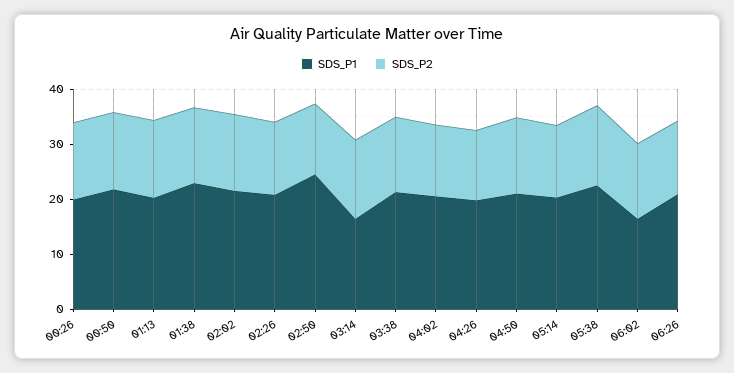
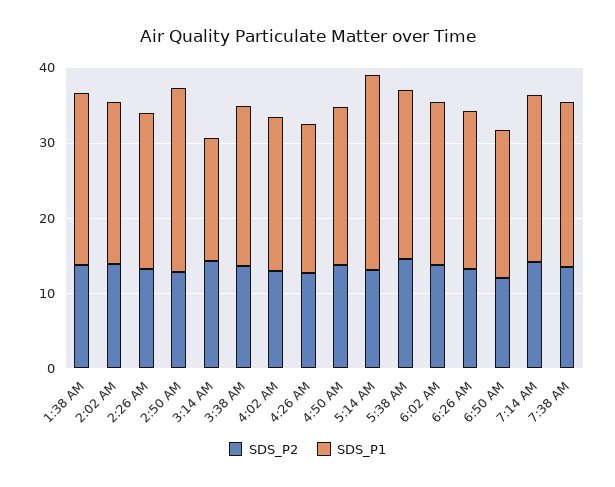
SDS_P1, 00:26: 20 -> none
SDS_P2, 00:26: 14 -> none
SDS_P1, 00:50: 22 -> none
SDS_P2, 00:50: 14 -> none
SDS_P1, 01:13: 20 -> none
SDS_P2, 01:13: 14 -> none
SDS_P1, 05:14: 20 -> 26
SDS_P1, 06:02: 16 -> 22
SDS_P2, 6:50 AM: none -> 12
SDS_P1, 6:50 AM: none -> 20
SDS_P2, 7:14 AM: none -> 14
SDS_P1, 7:14 AM: none -> 22
SDS_P2, 7:38 AM: none -> 14
SDS_P1, 7:38 AM: none -> 22

